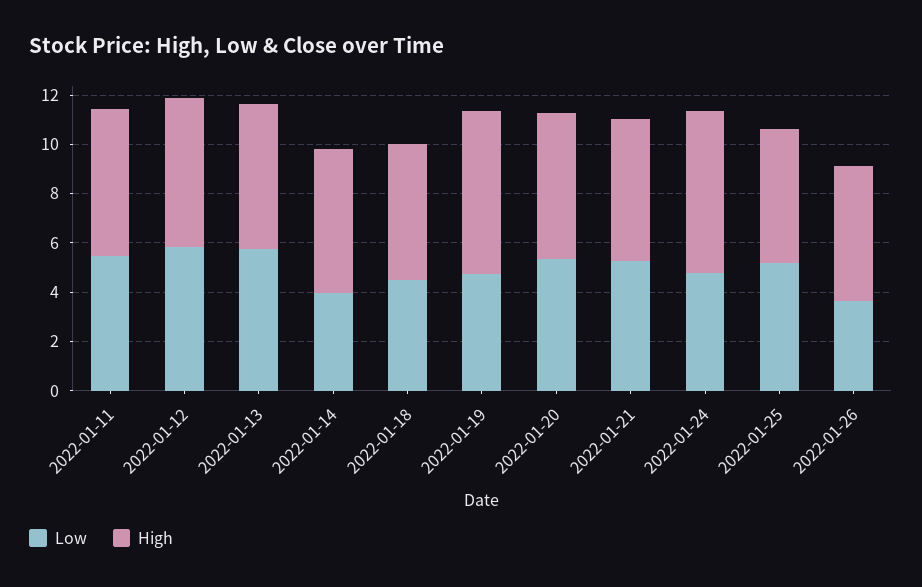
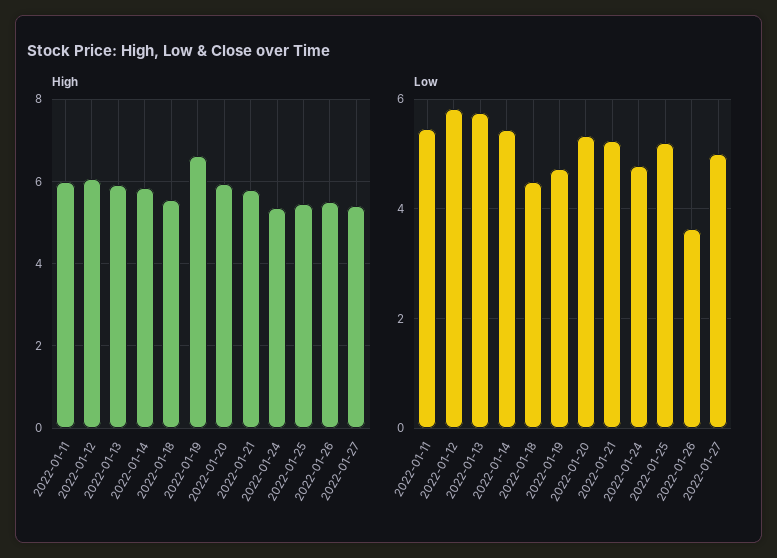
Low, 2022-01-14: 4 -> 5.4
High, 2022-01-24: 6.5 -> 5.4
High, 2022-01-27: none -> 5.4
Low, 2022-01-27: none -> 5

